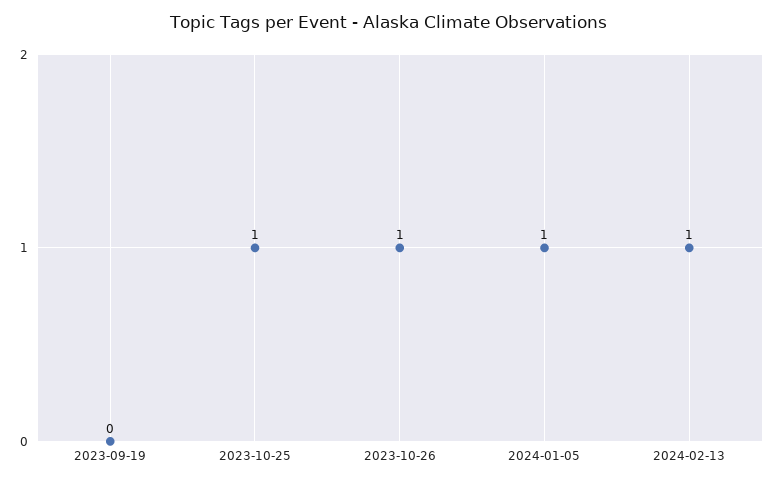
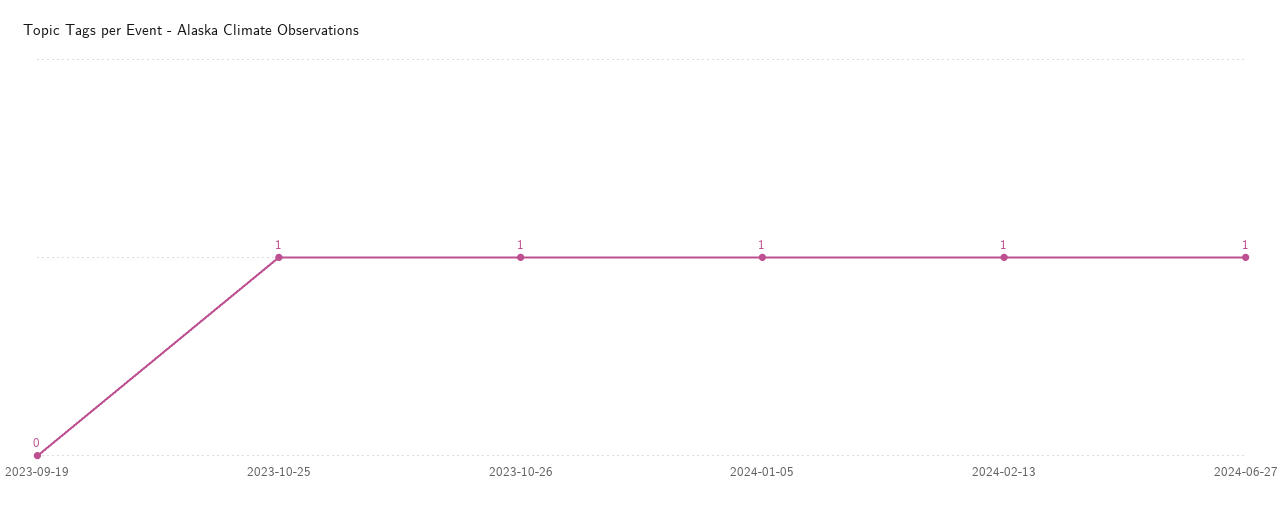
2024-06-27: none -> 1

